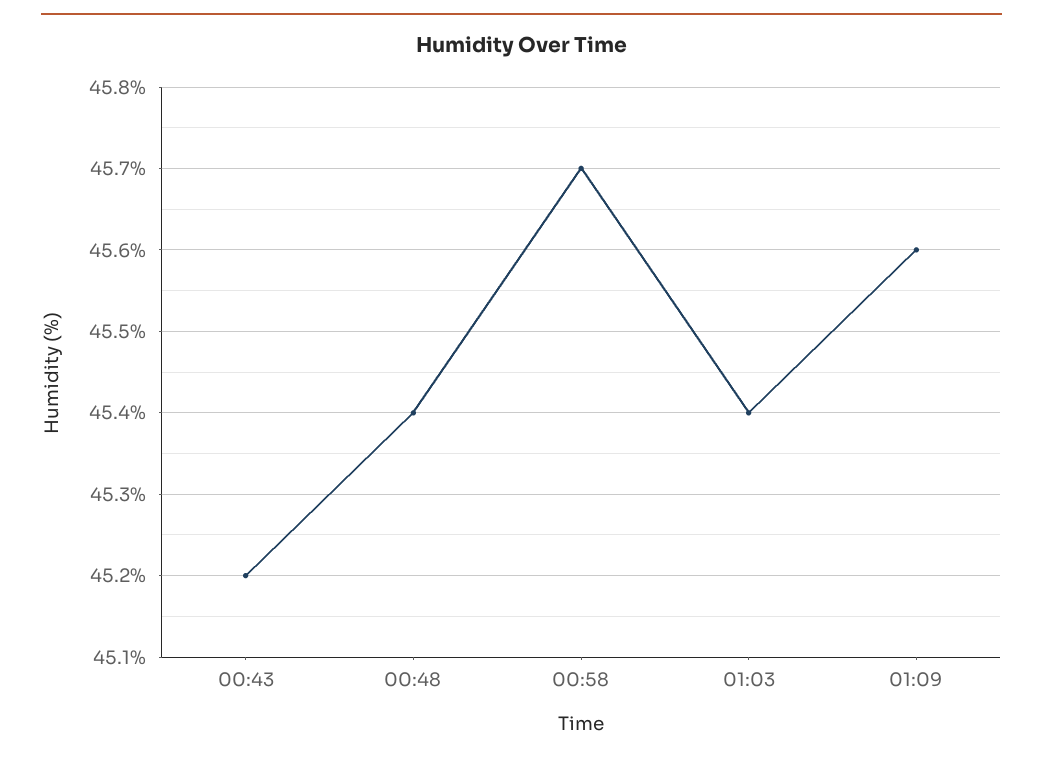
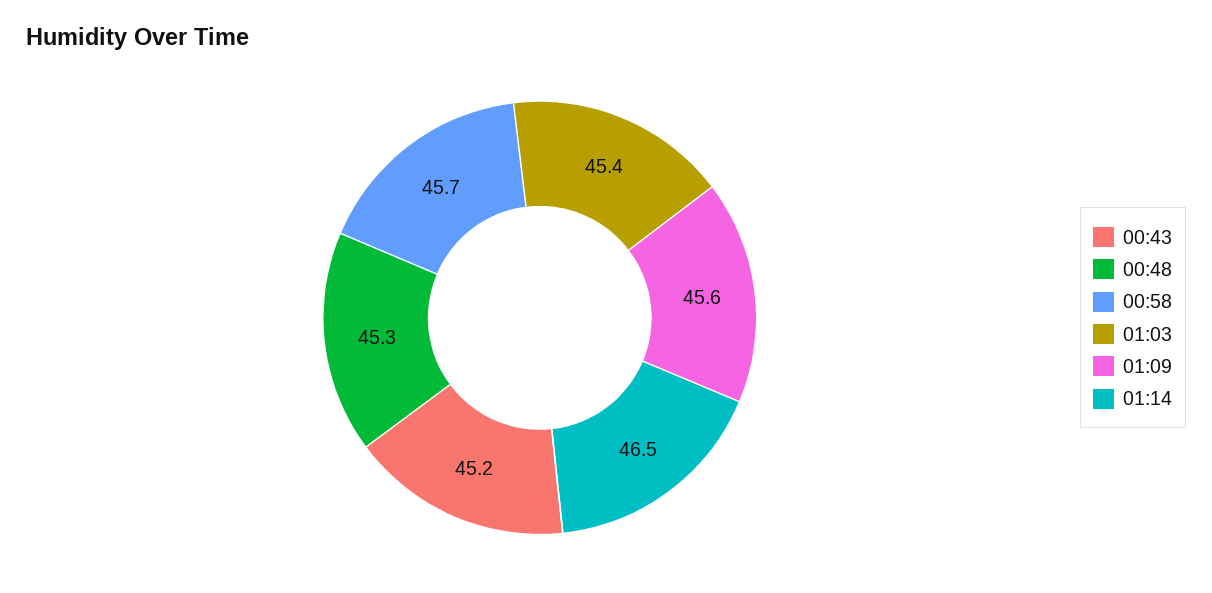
00:48: 45.4 -> 45.3
01:14: none -> 46.5

